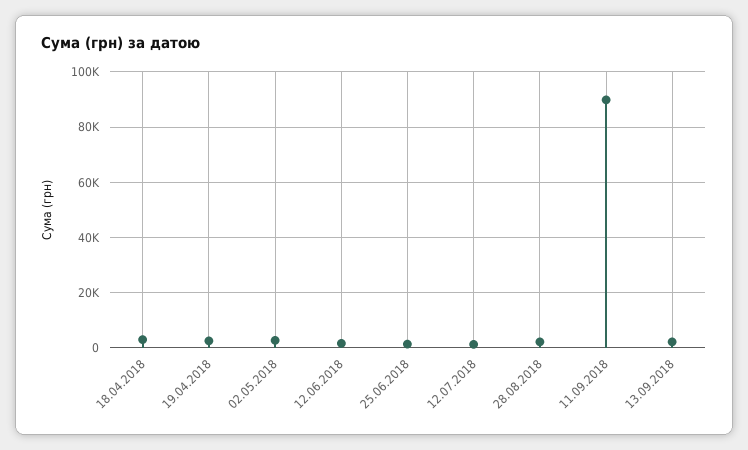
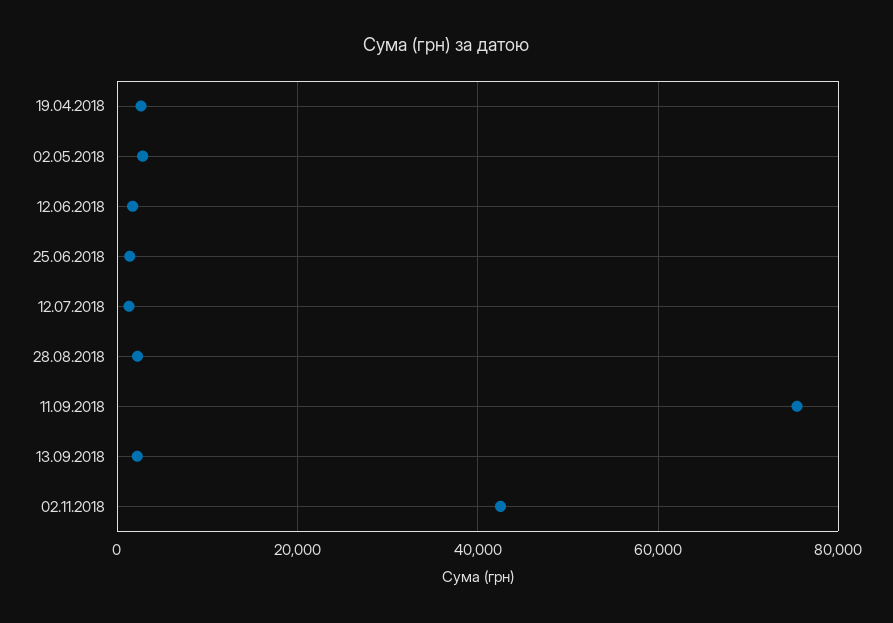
18.04.2018: 2500 -> none
11.09.2018: 90000 -> 76000
02.11.2018: none -> 42000

